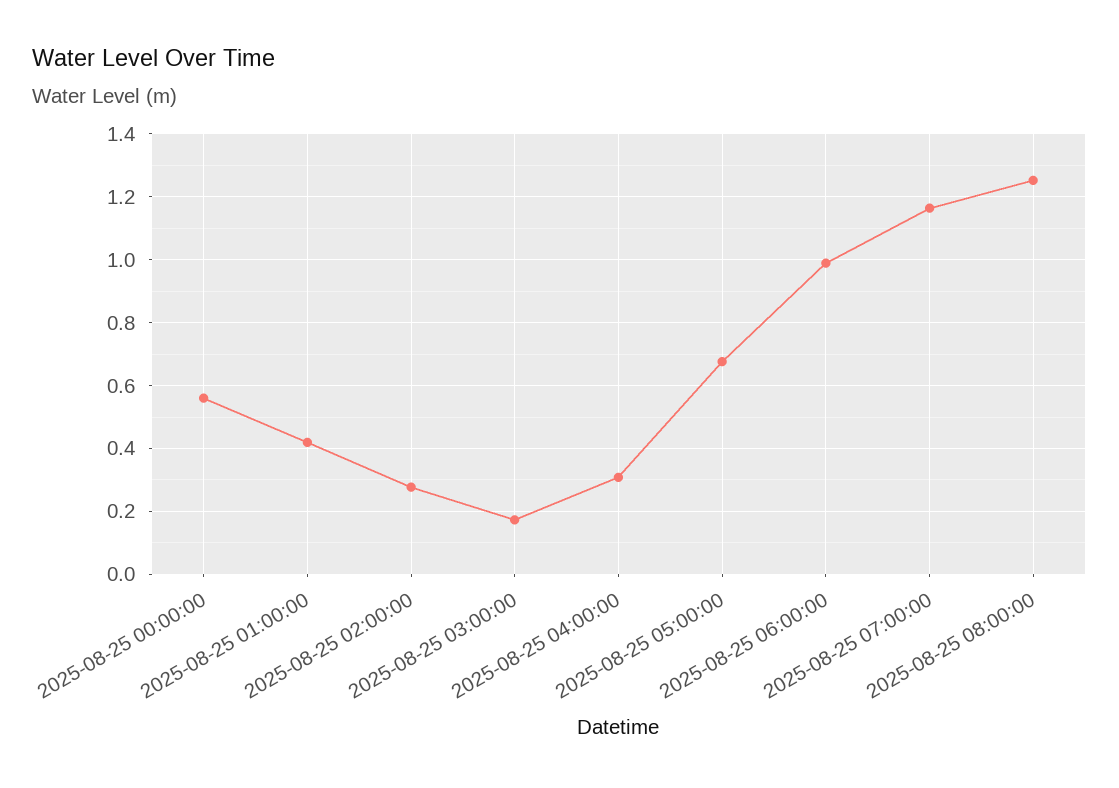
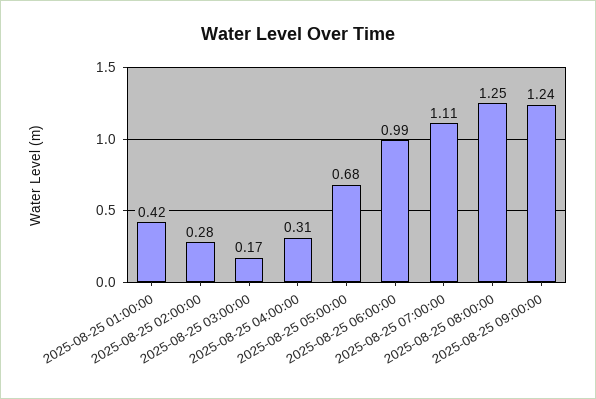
2025-08-25 00:00:00: 0.56 -> none
2025-08-25 07:00:00: 1.16 -> 1.11
2025-08-25 09:00:00: none -> 1.24

